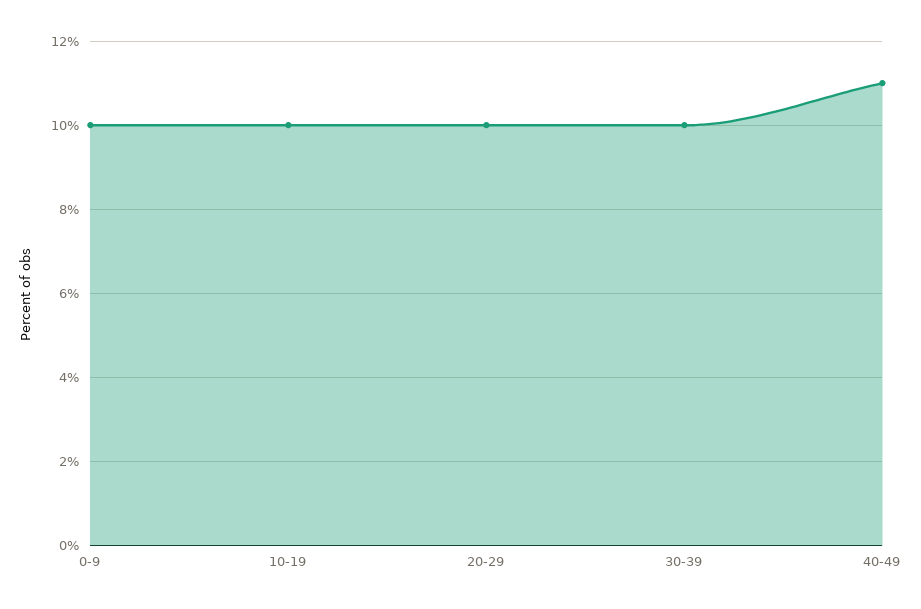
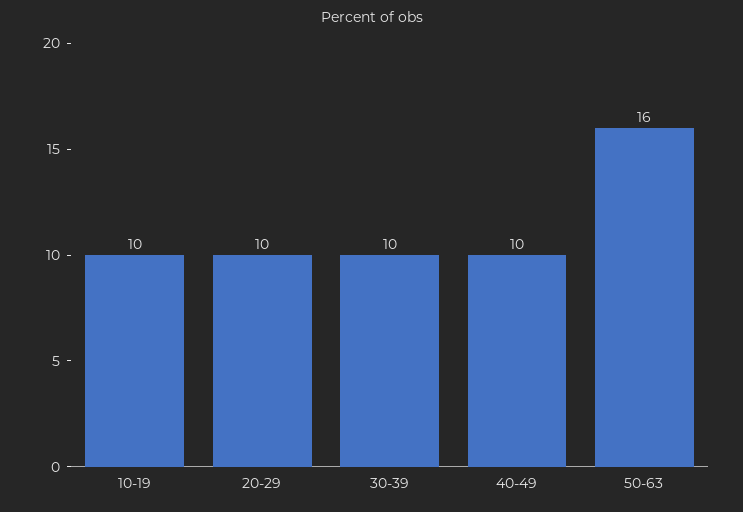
0-9: 10 -> none
40-49: 11 -> 10
50-63: none -> 16

